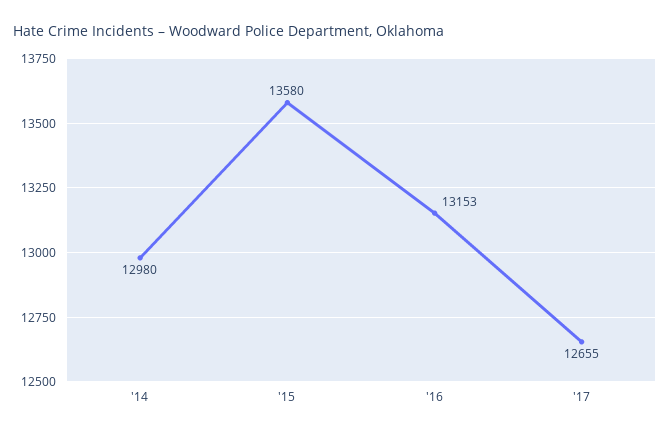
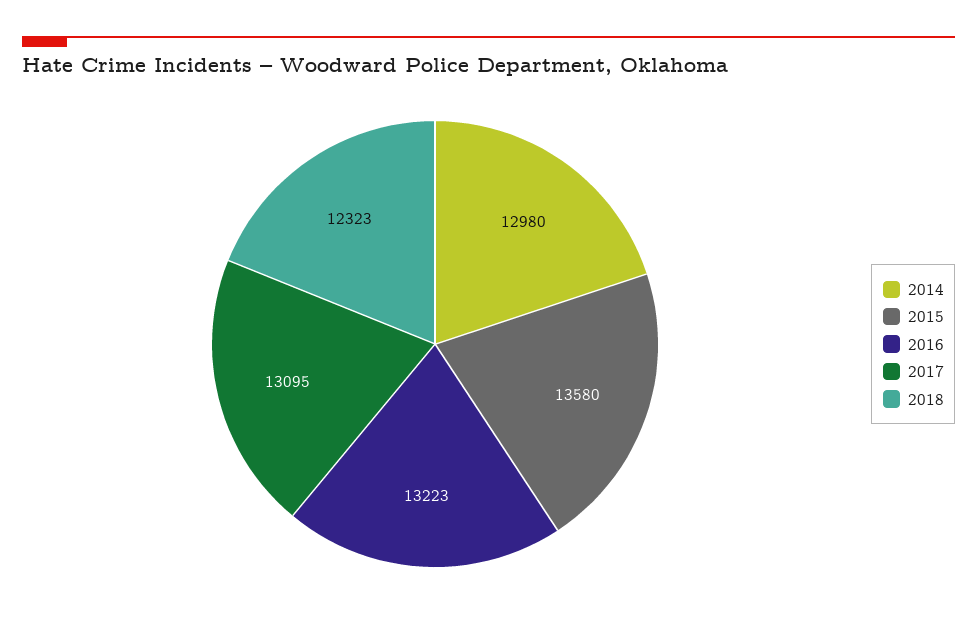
'16: 13153 -> 13223
'17: 12655 -> 13095
2018: none -> 12323

